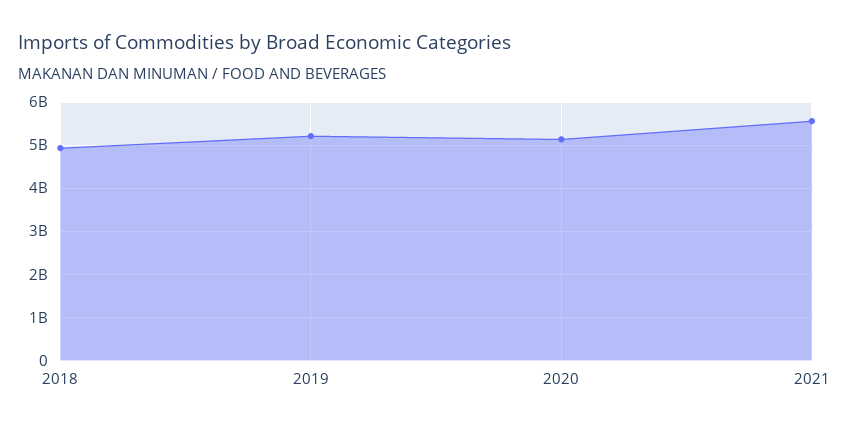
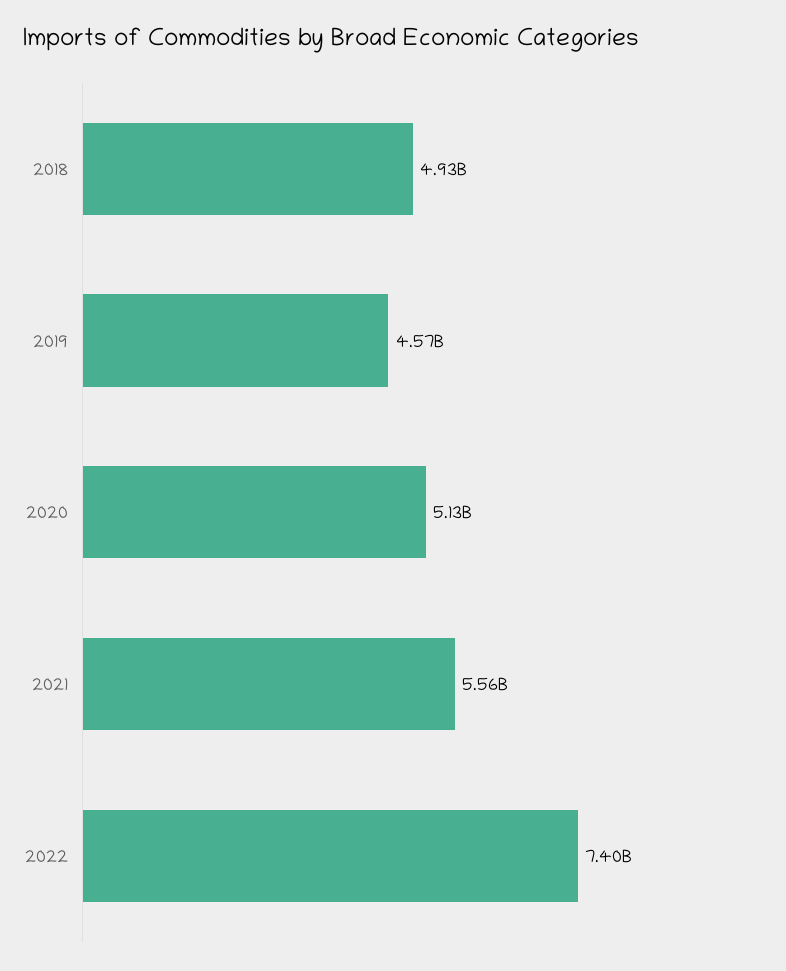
2019: 5200000000 -> 4570000000
2022: none -> 7400000000

